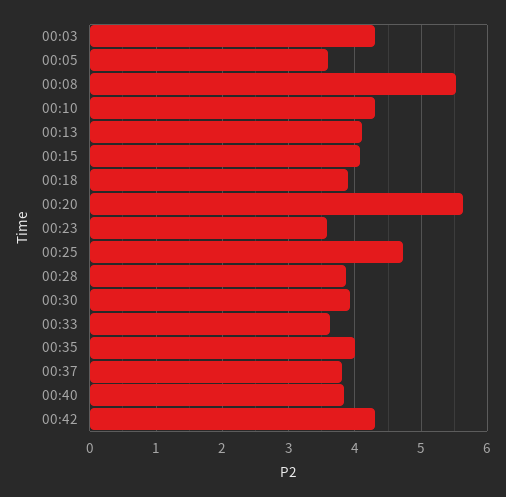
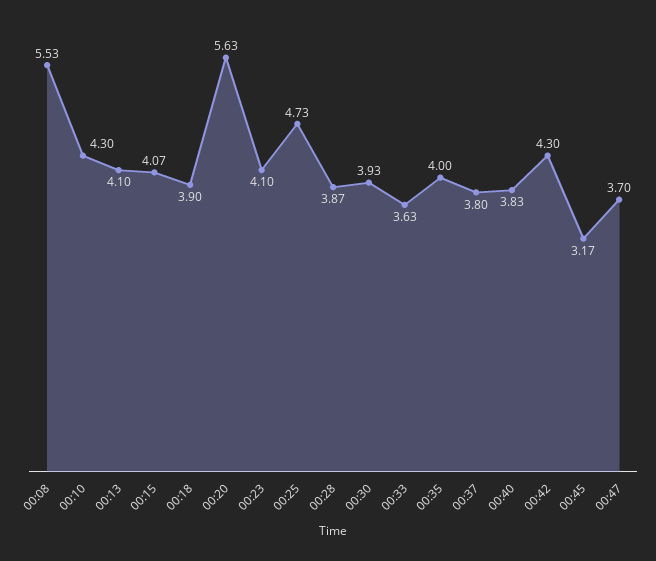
00:03: 4.3 -> none
00:05: 3.6 -> none
00:23: 3.6 -> 4.1
00:45: none -> 3.17
00:47: none -> 3.7

